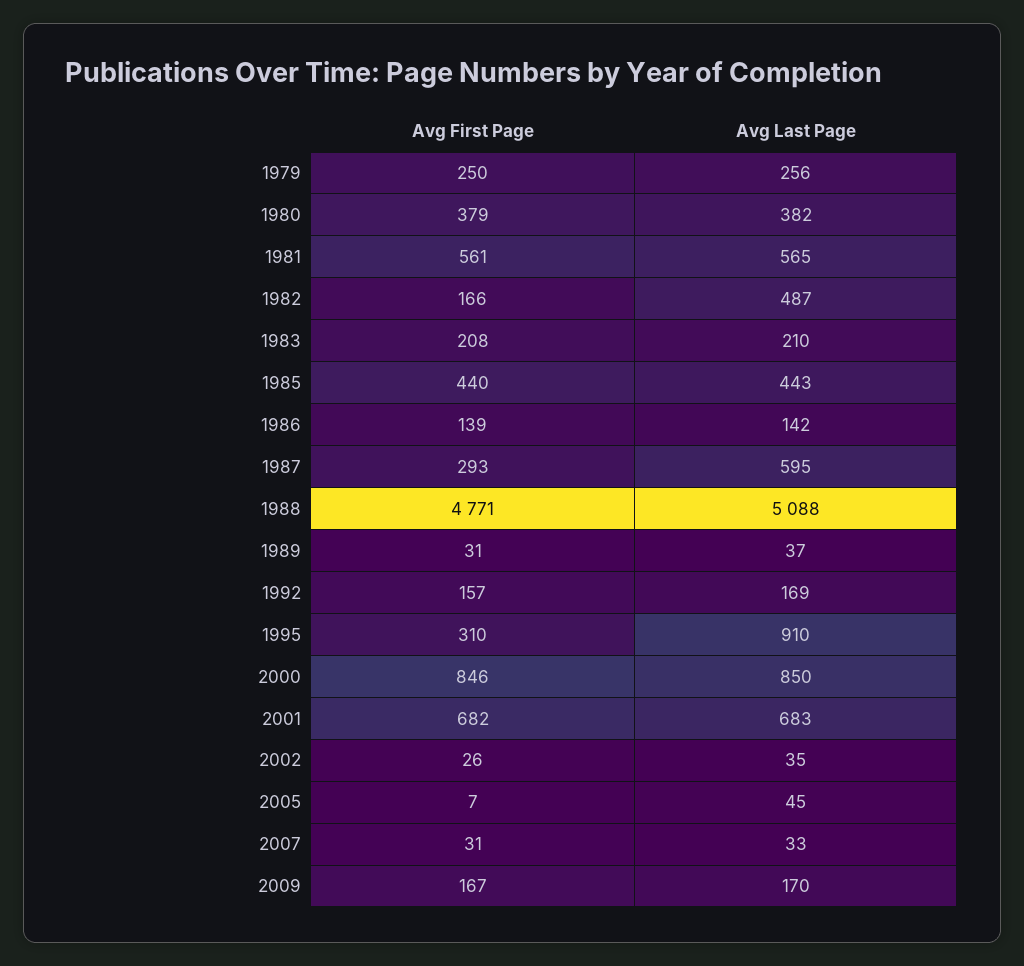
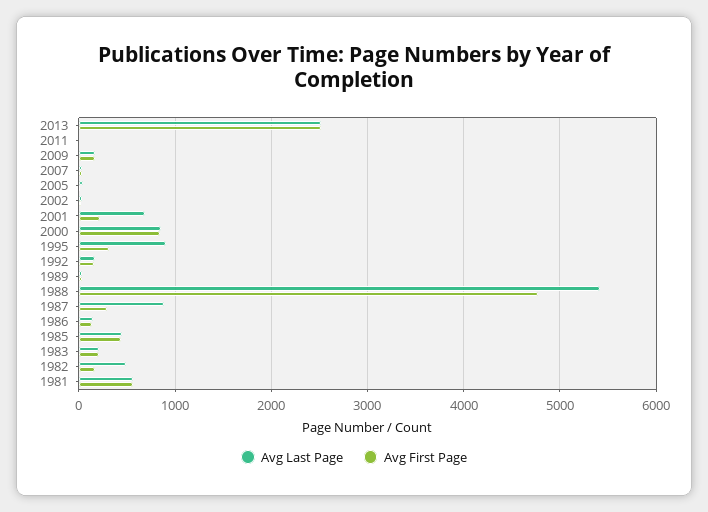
Avg First Page, 1979: 250 -> none
Avg Last Page, 1979: 256 -> none
Avg First Page, 1980: 379 -> none
Avg Last Page, 1980: 382 -> none
Avg Last Page, 1987: 595 -> 900
Avg Last Page, 1988: 5088 -> 5400
Avg First Page, 2001: 682 -> 200
Avg Last Page, 2013: none -> 2500
Avg First Page, 2013: none -> 2500
Avg Last Page, 2011: none -> 0
Avg First Page, 2011: none -> 0

